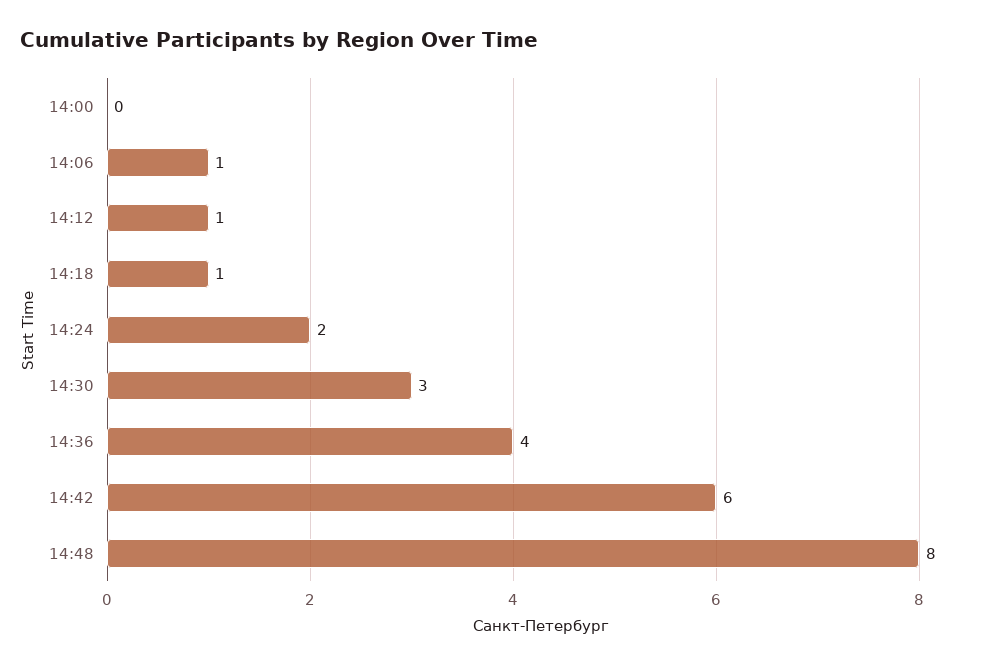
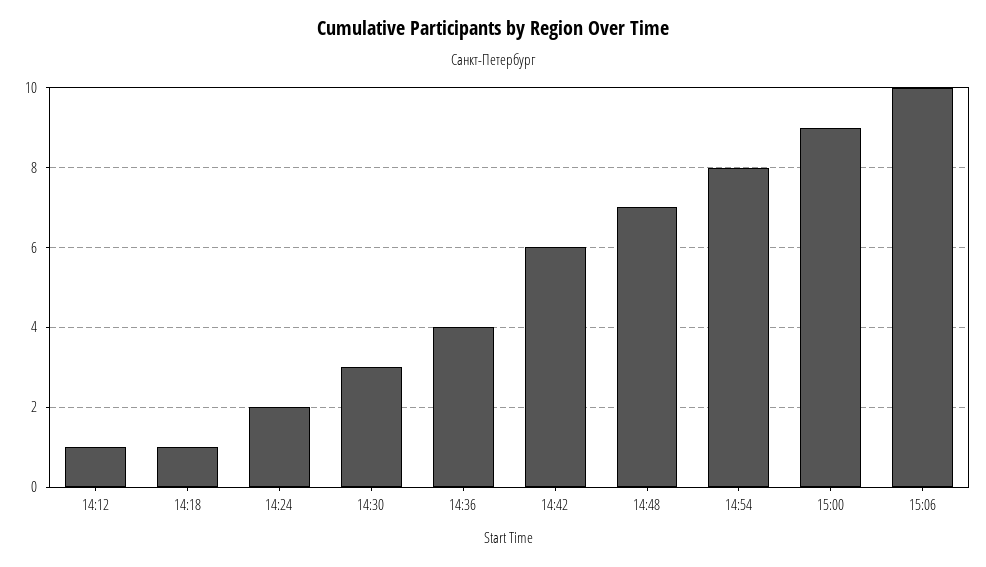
14:00: 0 -> none
14:06: 1 -> none
14:48: 8 -> 7
14:54: none -> 8
15:00: none -> 9
15:06: none -> 10

